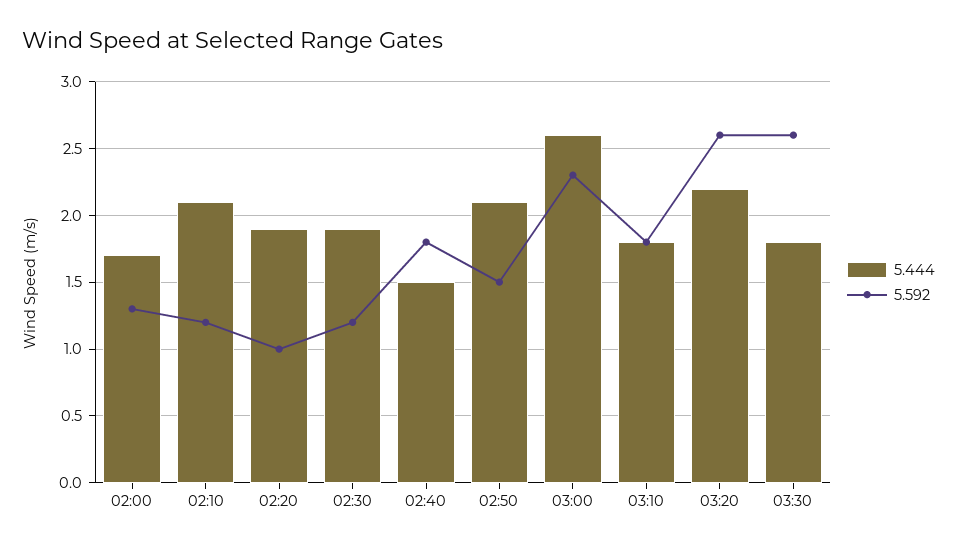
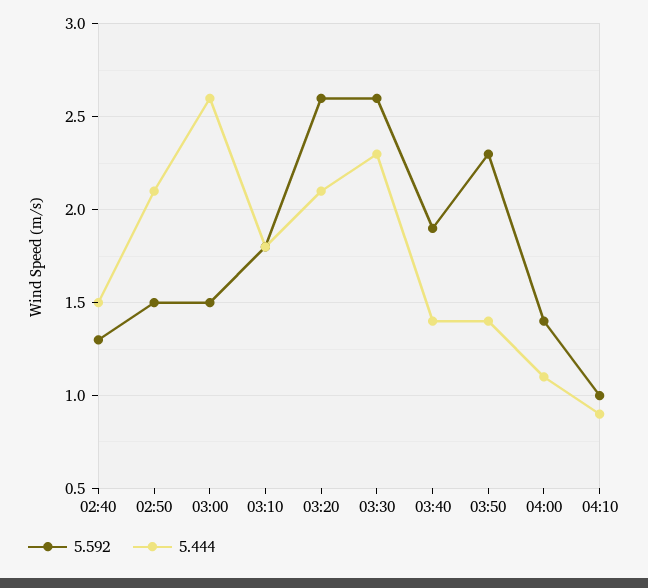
5.444, 02:00: 1.7 -> none
5.592, 02:00: 1.3 -> none
5.444, 02:10: 2.1 -> none
5.592, 02:10: 1.2 -> none
5.444, 02:20: 1.9 -> none
5.592, 02:20: 1 -> none
5.444, 02:30: 1.9 -> none
5.592, 02:30: 1.2 -> none
5.592, 02:40: 1.8 -> 1.3
5.592, 03:00: 2.3 -> 1.5
5.444, 03:20: 2.2 -> 2.1
5.444, 03:30: 1.8 -> 2.3
5.592, 03:40: none -> 1.9
5.444, 03:40: none -> 1.4
5.592, 03:50: none -> 2.3
5.444, 03:50: none -> 1.4
5.592, 04:00: none -> 1.4
5.444, 04:00: none -> 1.1
5.592, 04:10: none -> 1
5.444, 04:10: none -> 0.9

